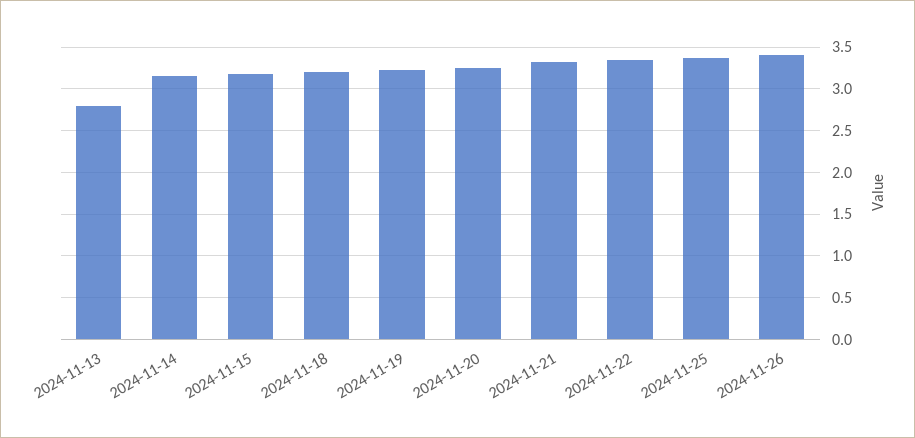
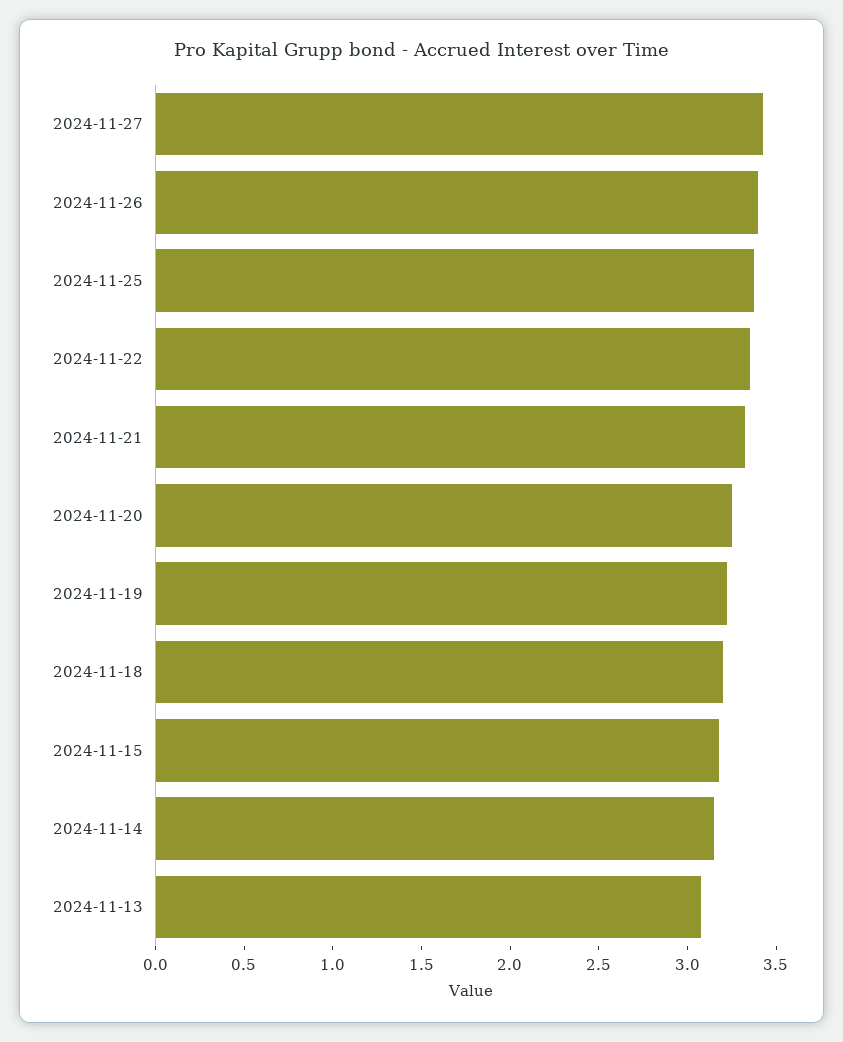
2024-11-13: 2.8 -> 3.1
2024-11-27: none -> 3.4

